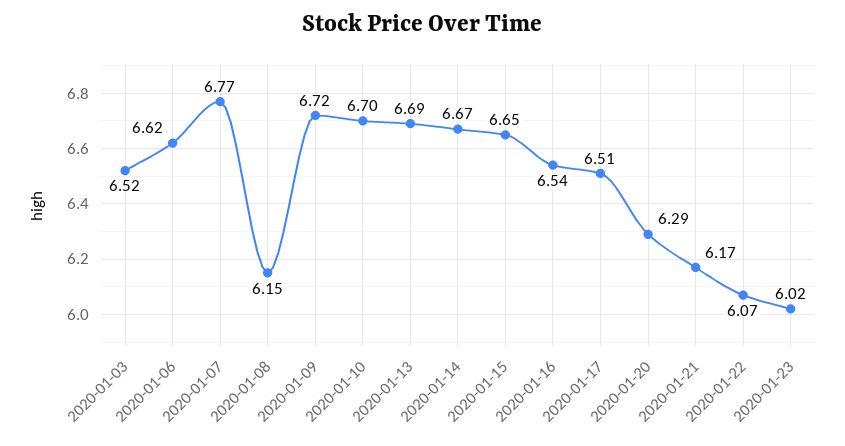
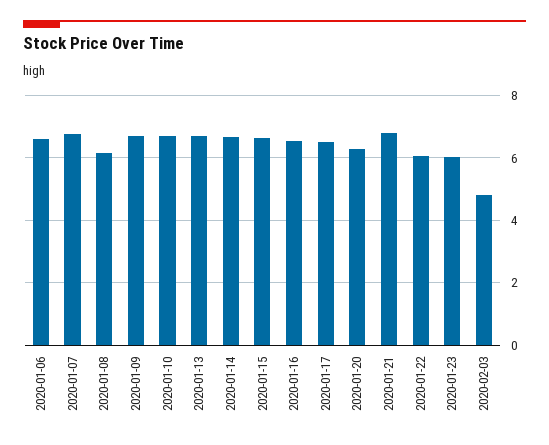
2020-01-03: 6.52 -> none
2020-01-21: 6.17 -> 6.8
2020-02-03: none -> 4.8

